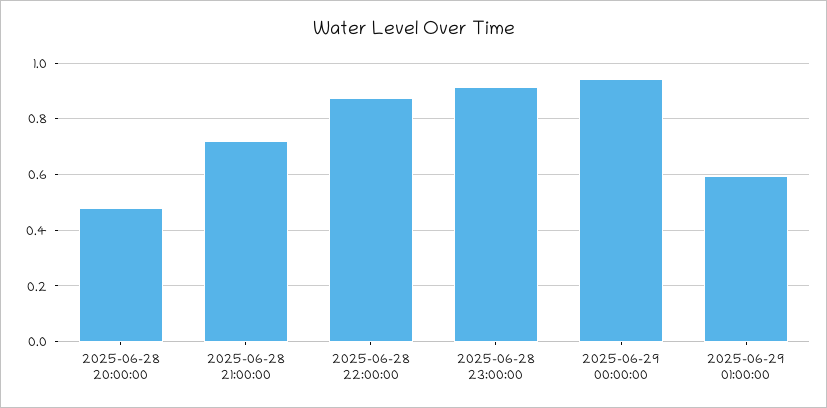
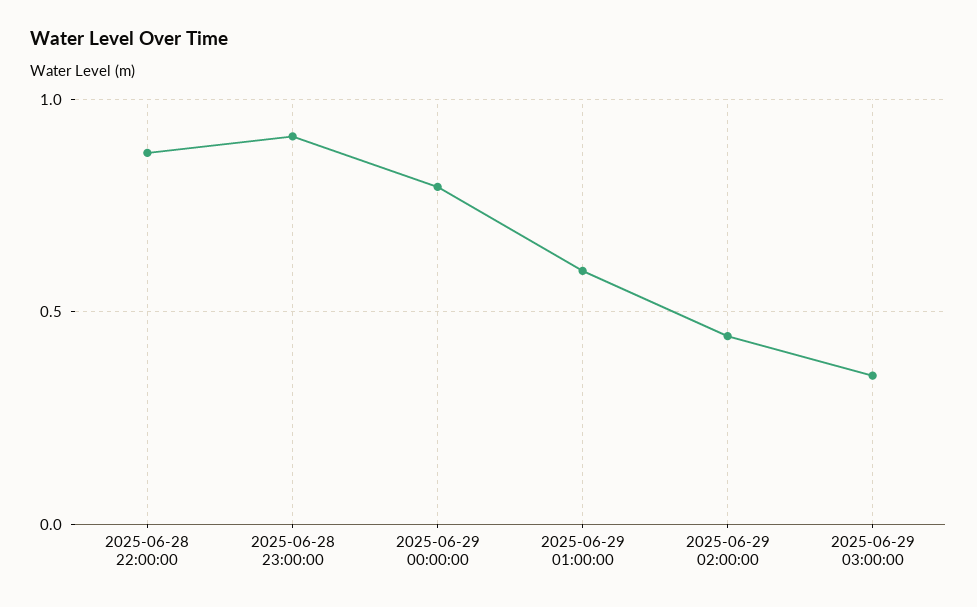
2025-06-28 20:00:00: 0.475 -> none
2025-06-28 21:00:00: 0.725 -> none
2025-06-29 00:00:00: 0.95 -> 0.8
2025-06-29 02:00:00: none -> 0.45
2025-06-29 03:00:00: none -> 0.35

